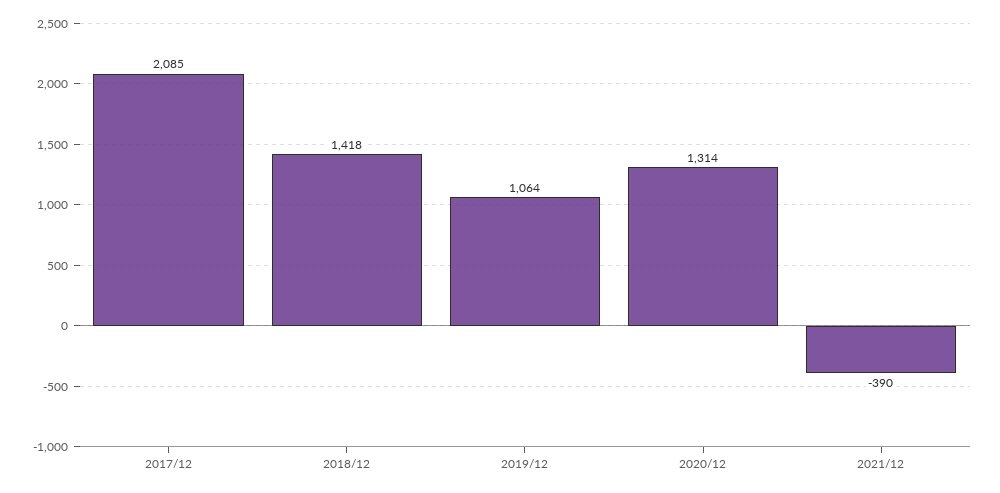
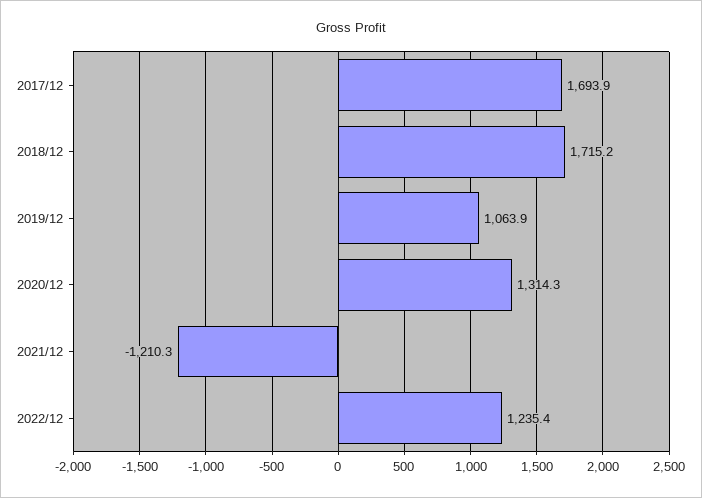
2017/12: 2085 -> 1693.9
2018/12: 1418 -> 1715.2
2021/12: -390 -> -1210.3
2022/12: none -> 1235.4

